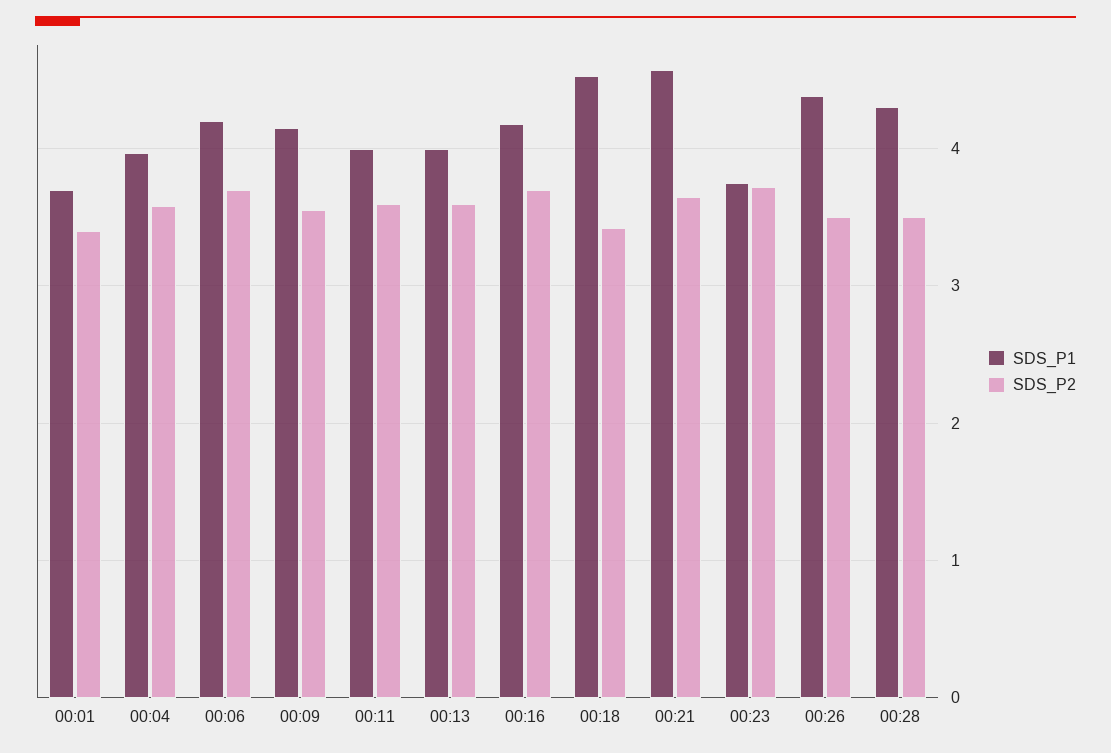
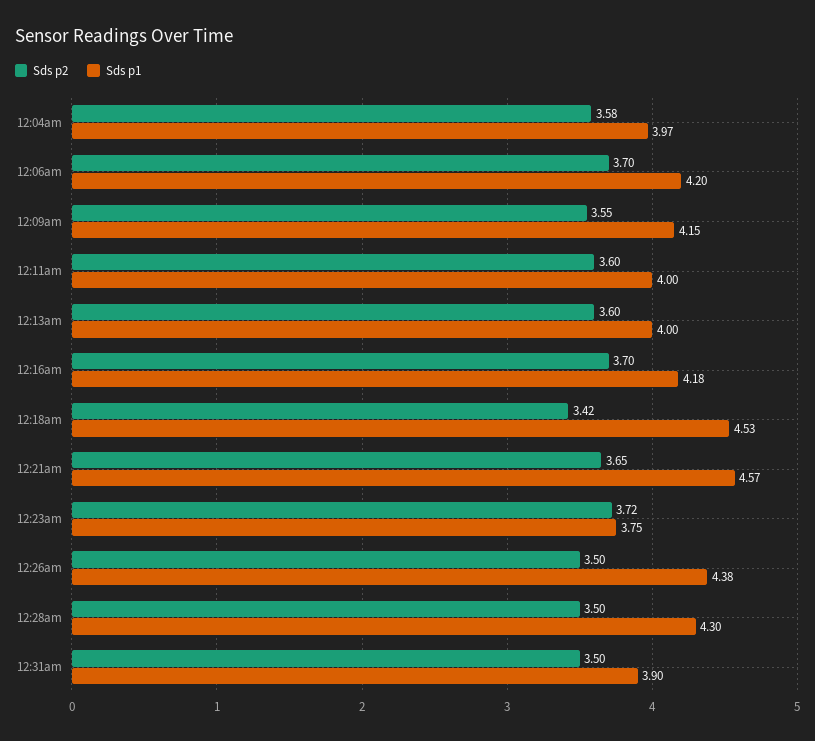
SDS_P1, 00:01: 3.7 -> none
SDS_P2, 00:01: 3.4 -> none
SDS_P2, 12:31am: none -> 3.5
SDS_P1, 12:31am: none -> 3.9

